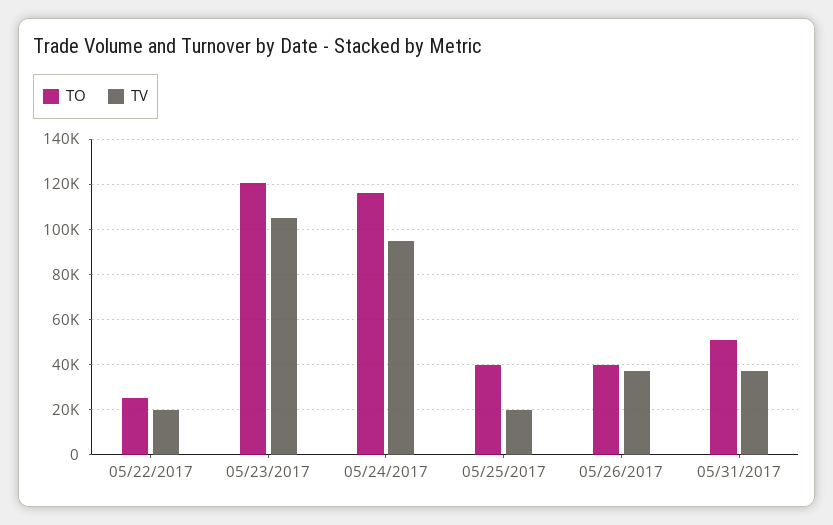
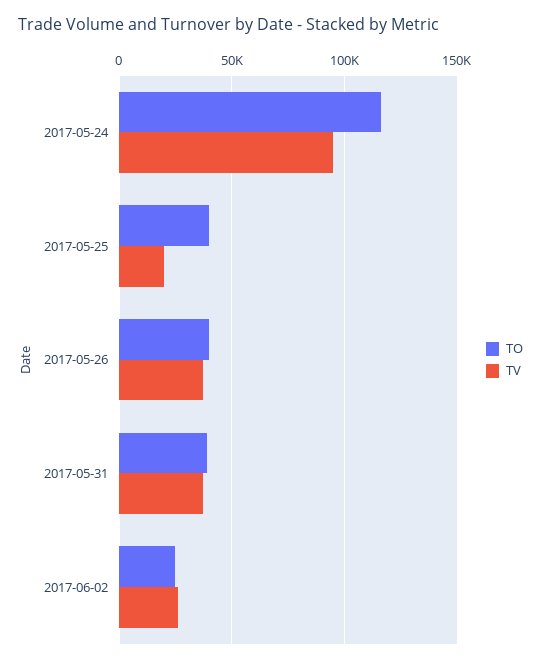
TO, 05/22/2017: 25000 -> none
TV, 05/22/2017: 20000 -> none
TO, 05/23/2017: 120000 -> none
TV, 05/23/2017: 105000 -> none
TO, 05/31/2017: 50000 -> 40000
TO, 2017-06-02: none -> 25000
TV, 2017-06-02: none -> 25000

